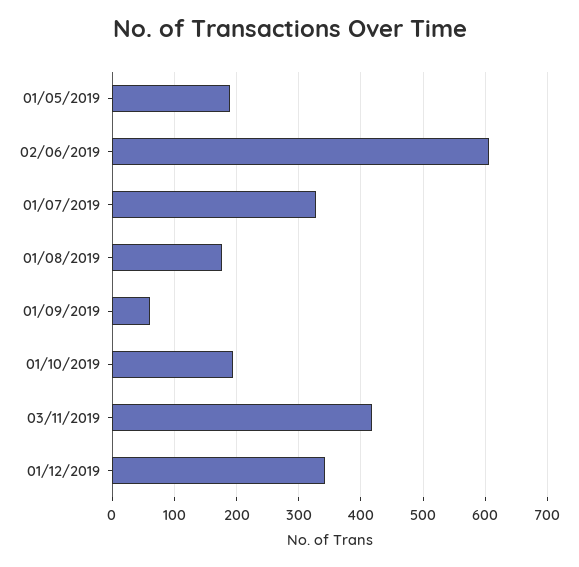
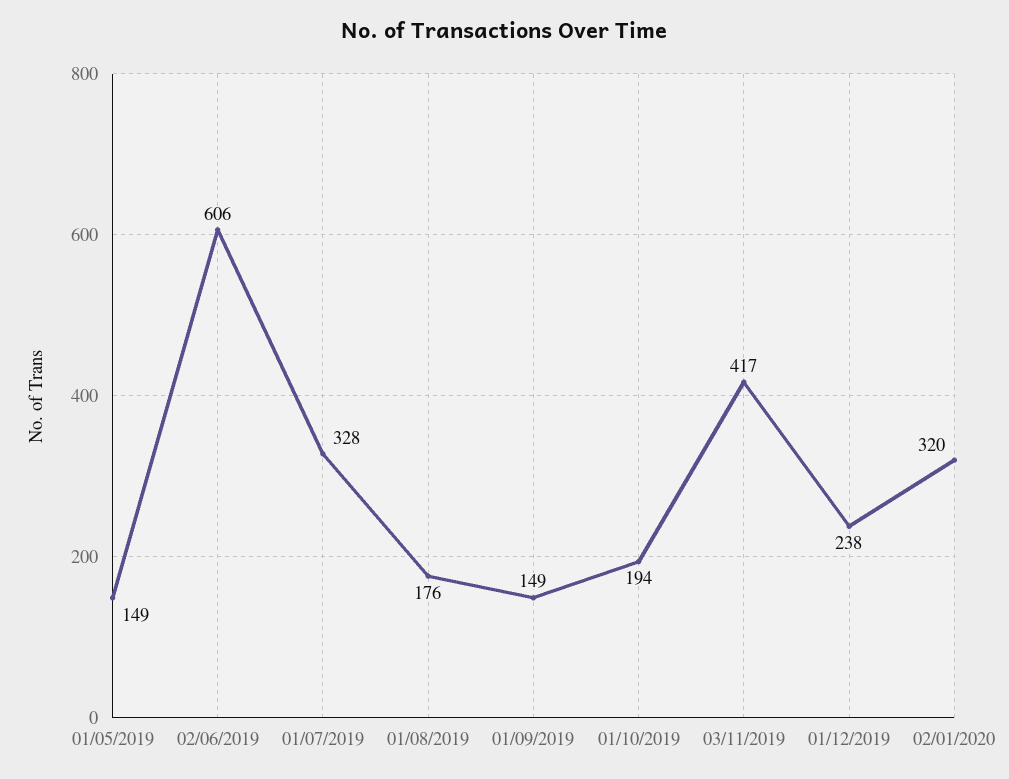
01/05/2019: 190 -> 149
01/09/2019: 60 -> 149
01/12/2019: 340 -> 238
02/01/2020: none -> 320

